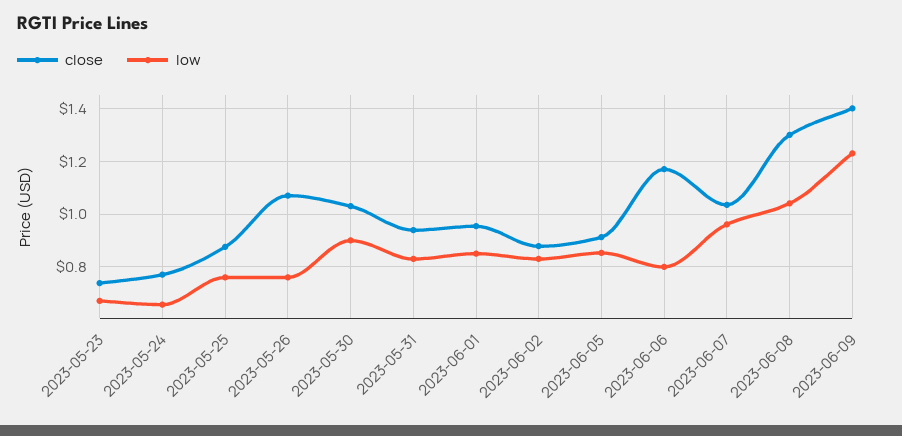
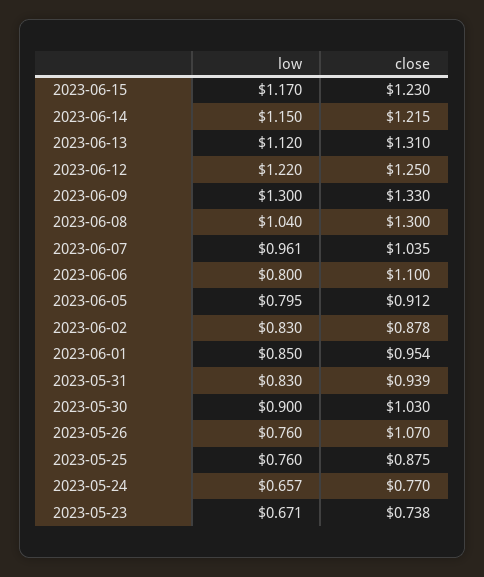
low, 2023-06-05: 0.85 -> 0.795
close, 2023-06-06: 1.175 -> 1.1
close, 2023-06-09: 1.4 -> 1.33
low, 2023-06-09: 1.225 -> 1.3
low, 2023-06-15: none -> 1.17
close, 2023-06-15: none -> 1.23
low, 2023-06-14: none -> 1.15
close, 2023-06-14: none -> 1.215
low, 2023-06-13: none -> 1.12
close, 2023-06-13: none -> 1.31
low, 2023-06-12: none -> 1.22
close, 2023-06-12: none -> 1.25

